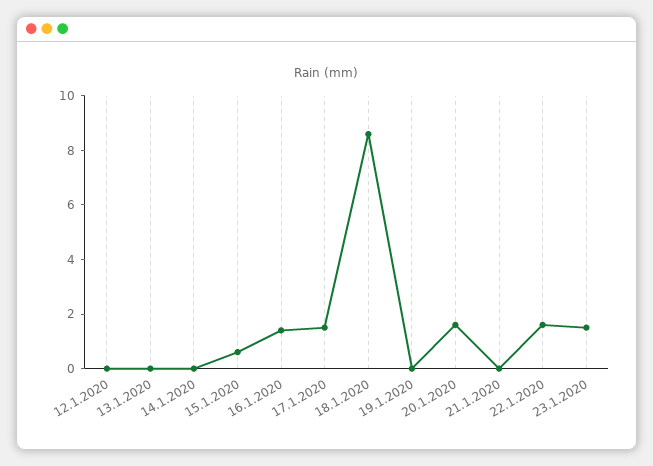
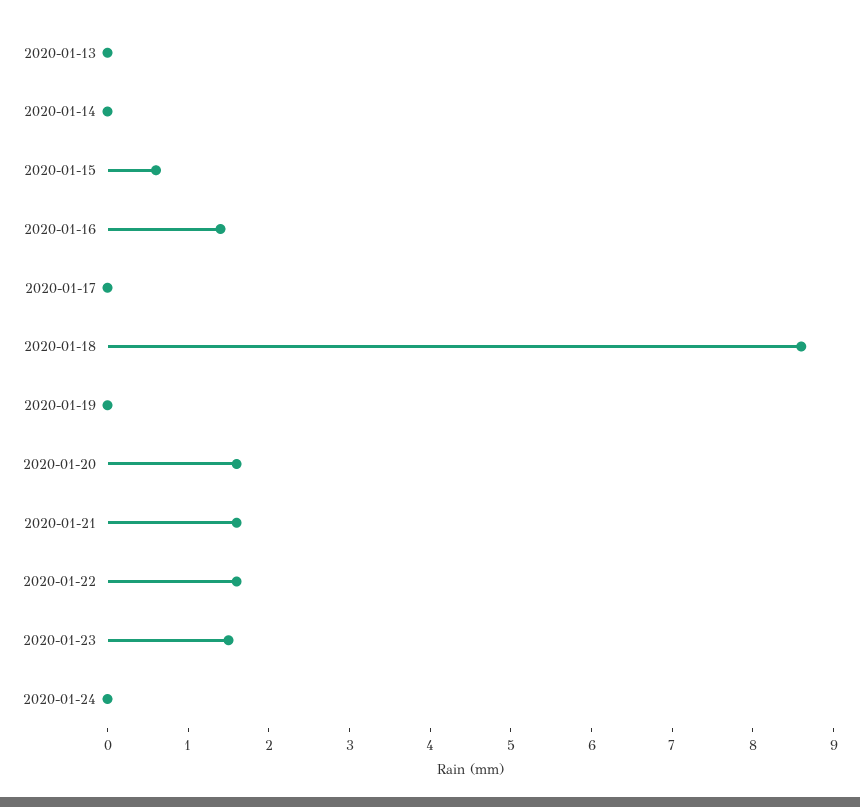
12.1.2020: 0 -> none
17.1.2020: 1.5 -> 0
21.1.2020: 0 -> 1.6
2020-01-24: none -> 0

